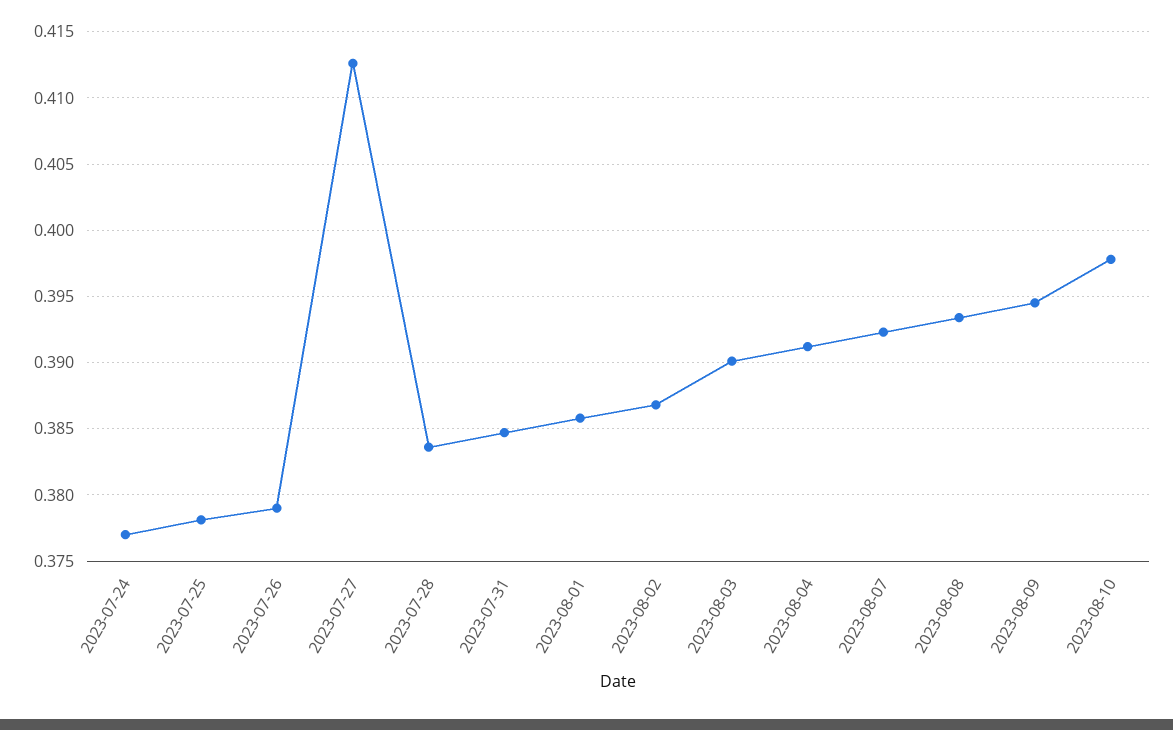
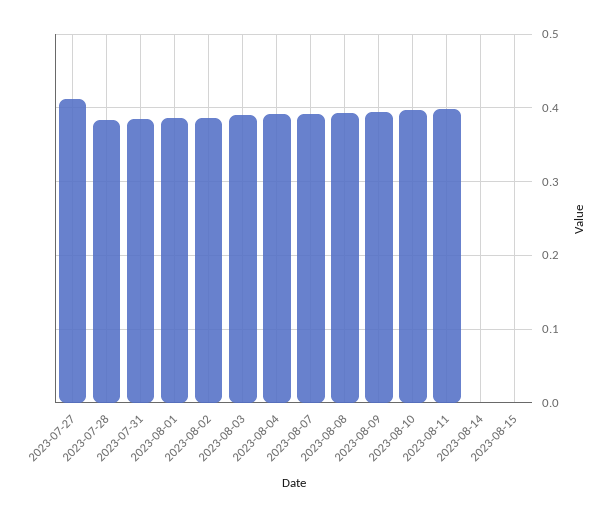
2023-07-24: 0.377 -> none
2023-07-25: 0.378 -> none
2023-07-26: 0.379 -> none
2023-08-11: none -> 0.4
2023-08-14: none -> 0
2023-08-15: none -> 0

